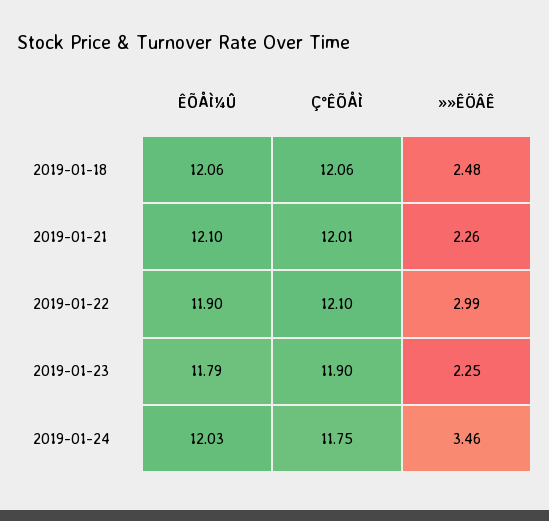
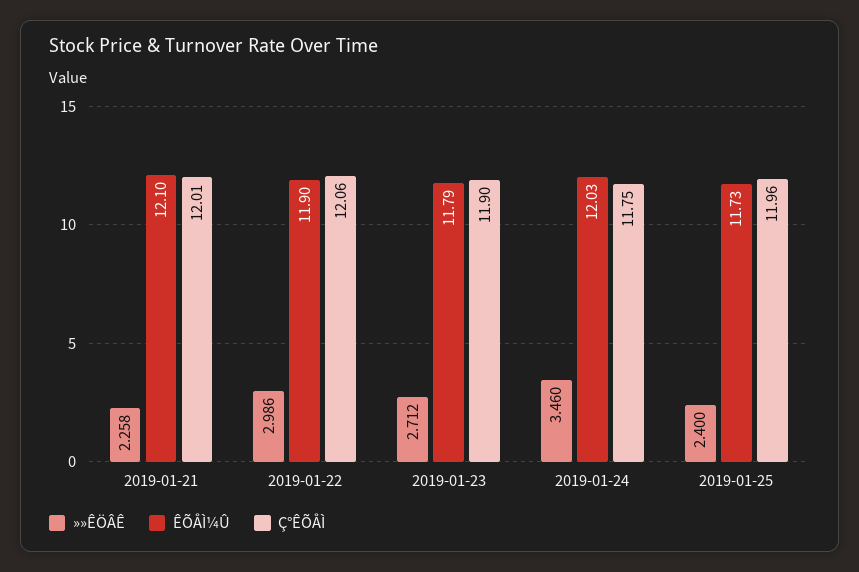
ÊÕÅÌ¼Û, 2019-01-18: 12.06 -> none
Ç°ÊÕÅÌ, 2019-01-18: 12.06 -> none
»»ÊÖÂÊ, 2019-01-18: 2.48 -> none
Ç°ÊÕÅÌ, 2019-01-22: 12.1 -> 12.06
»»ÊÖÂÊ, 2019-01-23: 2.25 -> 2.712
»»ÊÖÂÊ, 2019-01-25: none -> 2.4
ÊÕÅÌ¼Û, 2019-01-25: none -> 11.73
Ç°ÊÕÅÌ, 2019-01-25: none -> 11.96

